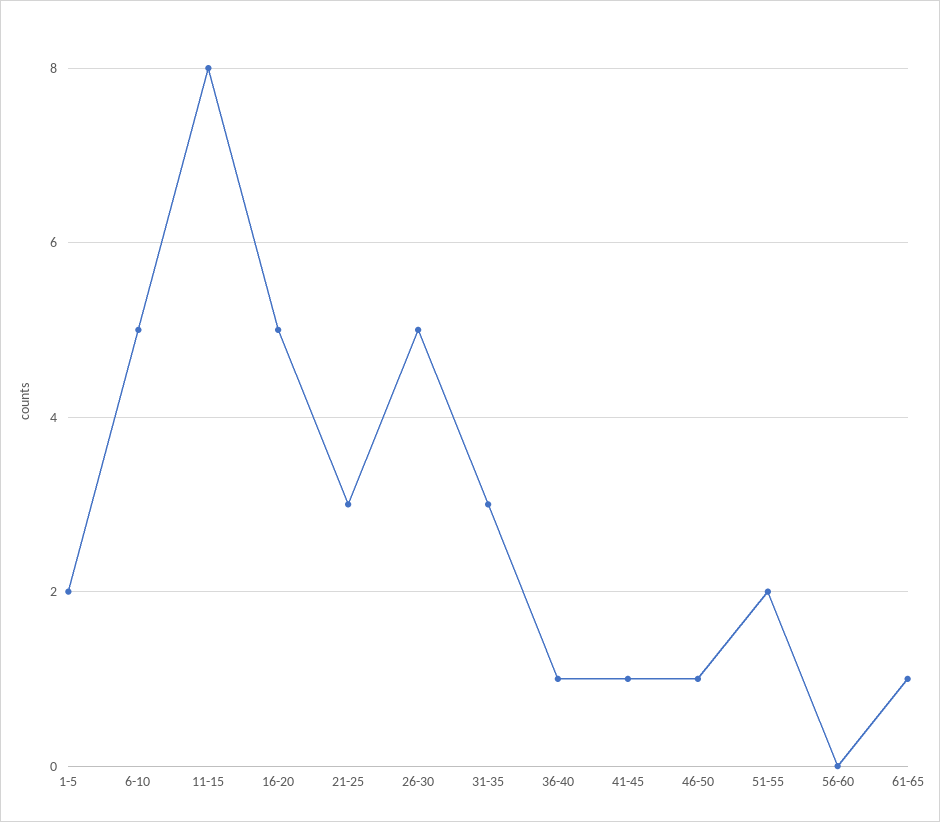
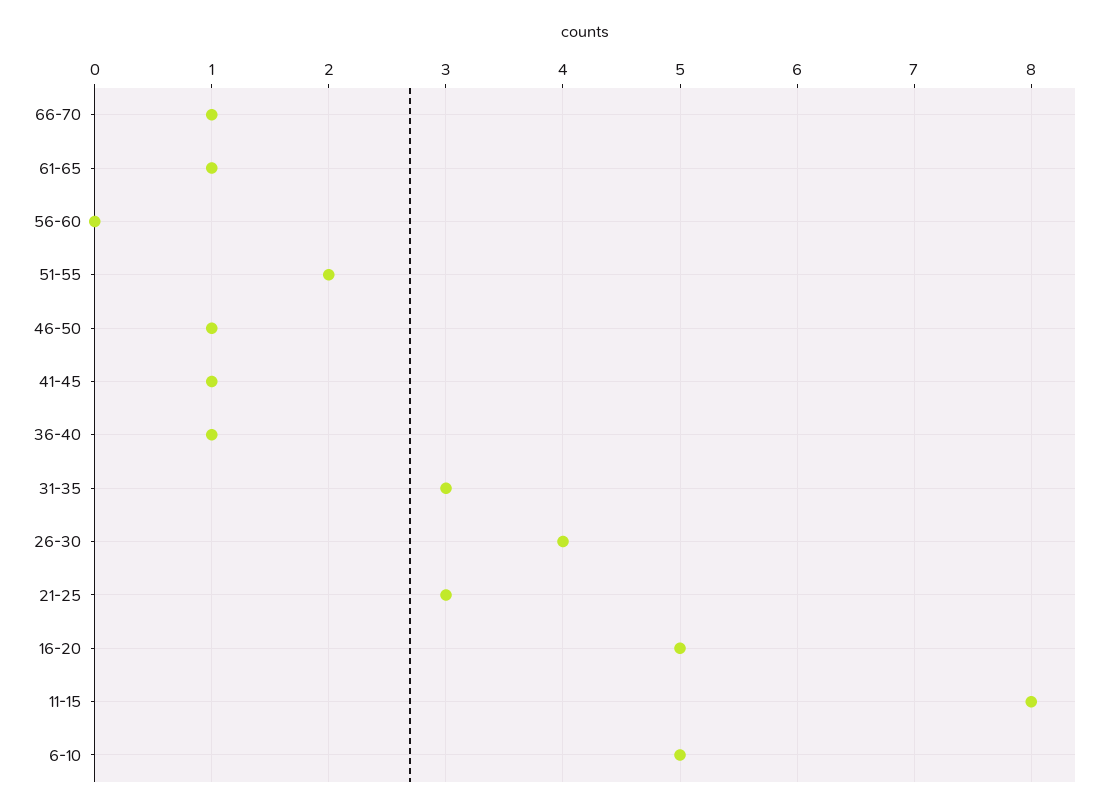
1-5: 2 -> none
26-30: 5 -> 4
66-70: none -> 1

